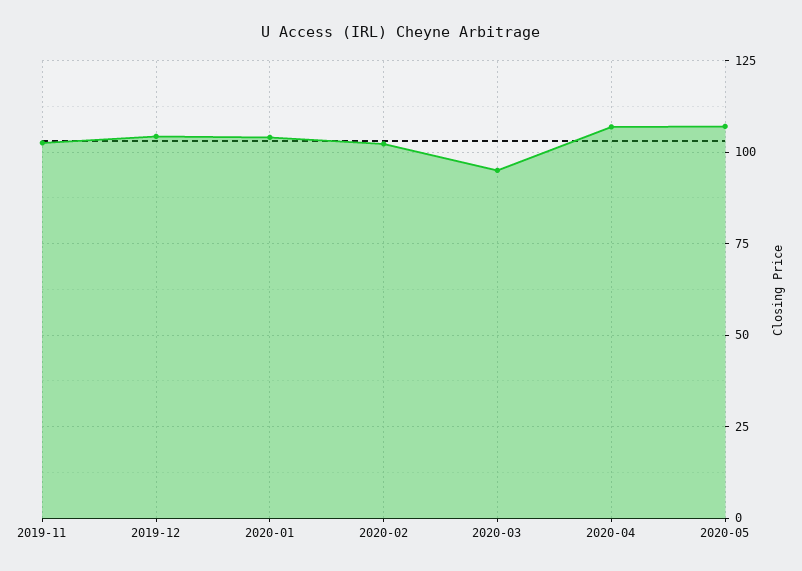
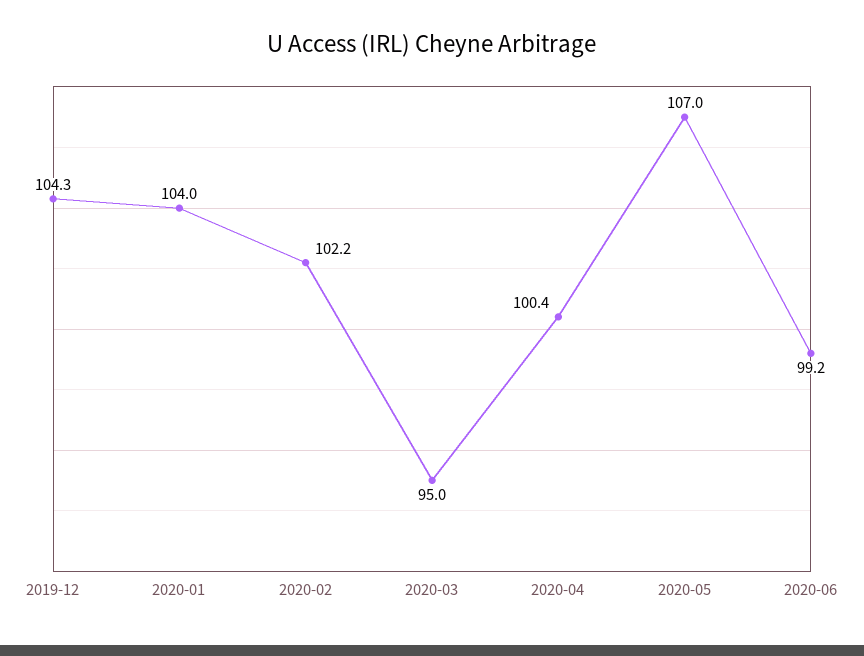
2019-11: 102.5 -> none
2020-04: 107.5 -> 100.4
2020-06: none -> 99.2

